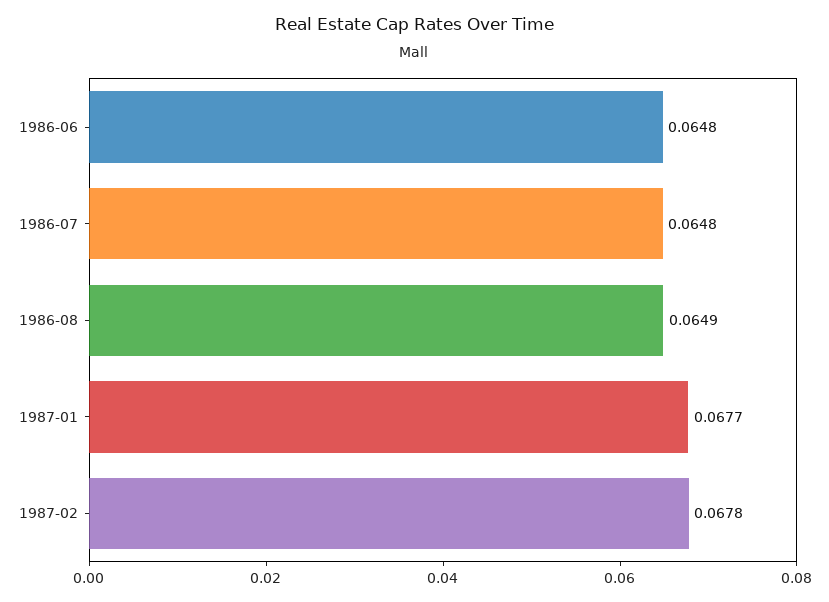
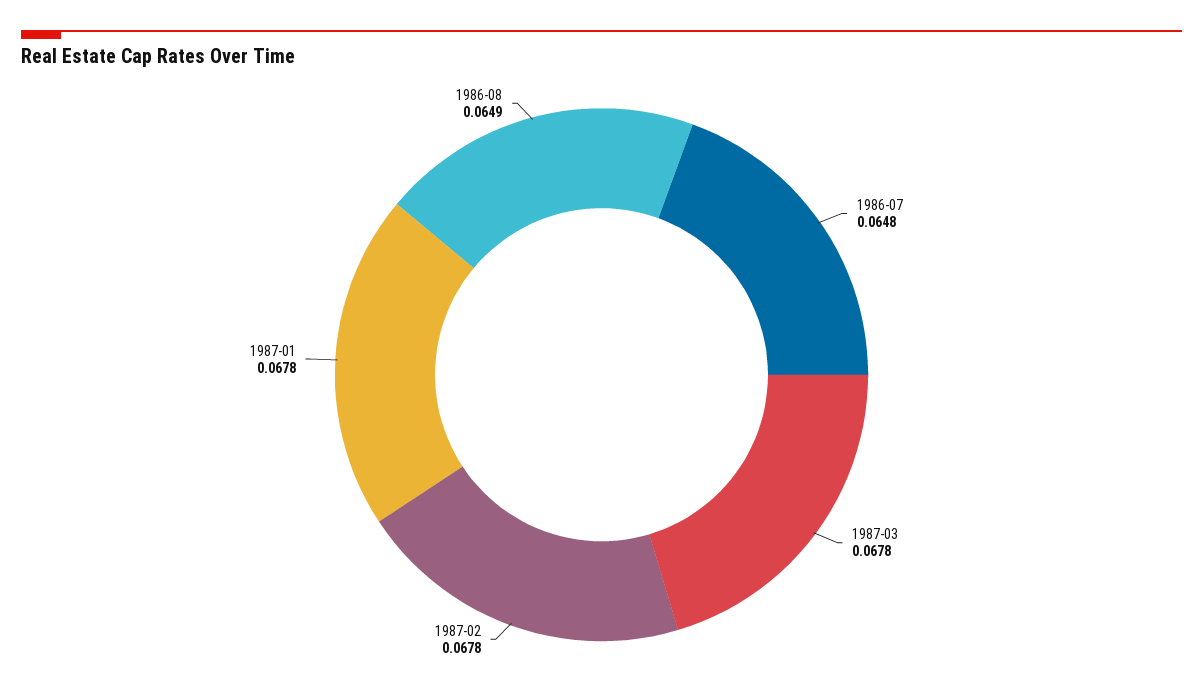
1986-06: 0.0648 -> none
1987-01: 0.0677 -> 0.0678
1987-03: none -> 0.0678

